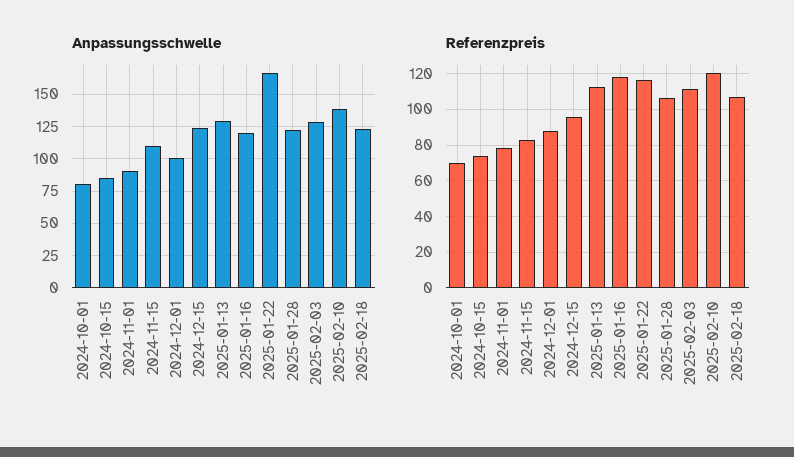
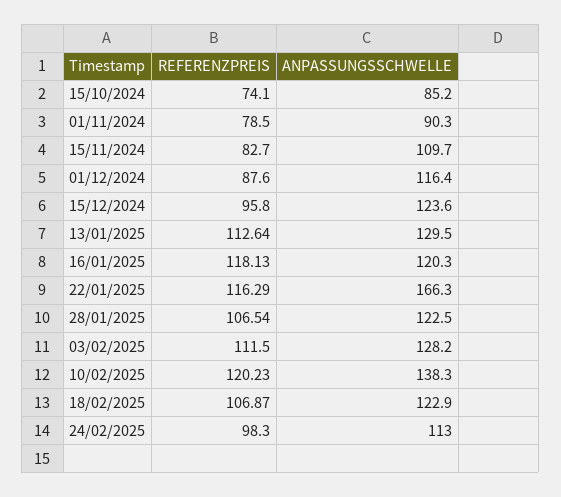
Anpassungsschwelle, 2024-10-01: 80 -> none
Anpassungsschwelle, 2024-12-01: 100 -> 116.4
Referenzpreis, 2024-10-01: 70 -> none
Referenzpreis, 24/02/2025: none -> 98.3
Anpassungsschwelle, 24/02/2025: none -> 113

